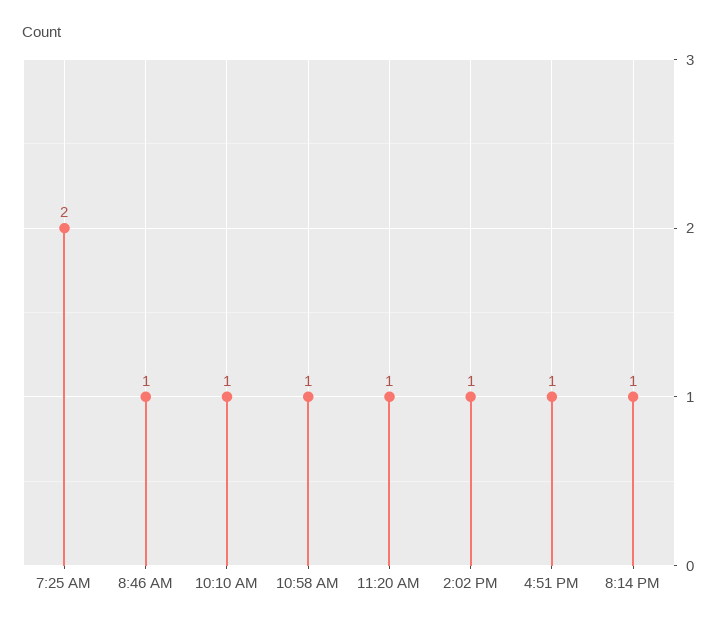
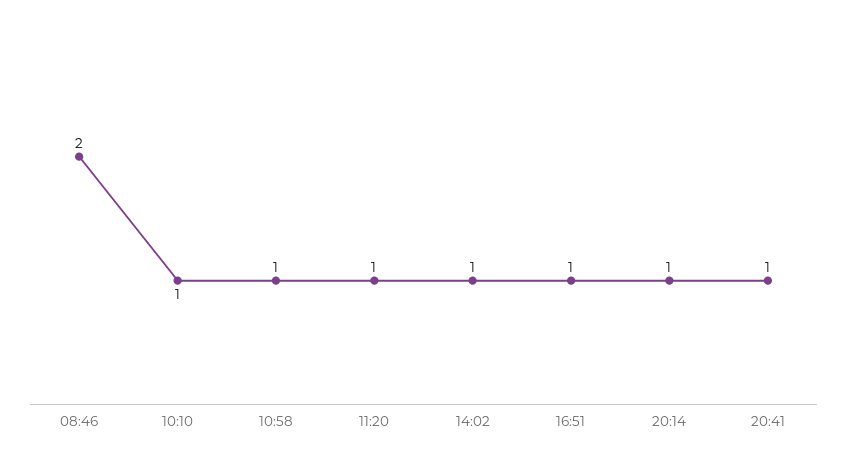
7:25 AM: 2 -> none
8:46 AM: 1 -> 2
20:41: none -> 1

